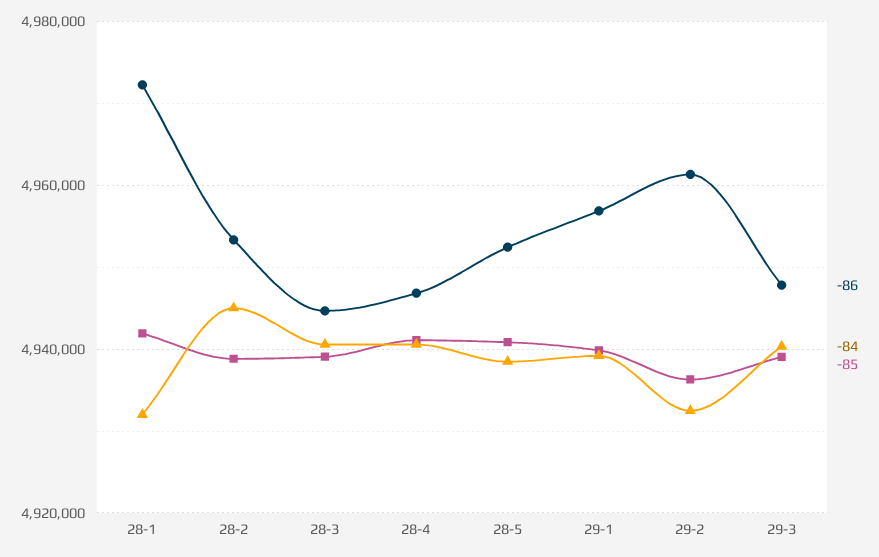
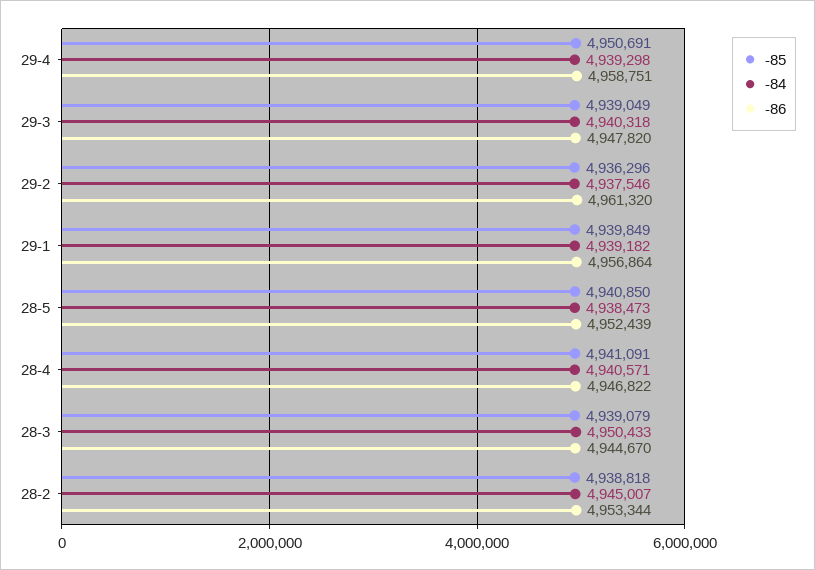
-86, 28-1: 4972000 -> none
-84, 28-1: 4932000 -> none
-85, 28-1: 4942000 -> none
-84, 28-3: 4940000 -> 4950433
-84, 29-2: 4932000 -> 4937546
-85, 29-4: none -> 4950691
-84, 29-4: none -> 4939298
-86, 29-4: none -> 4958751

